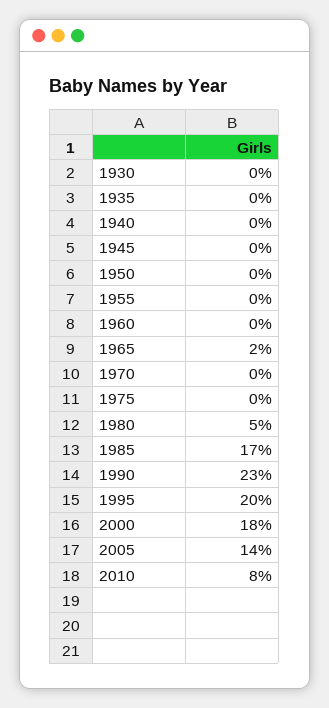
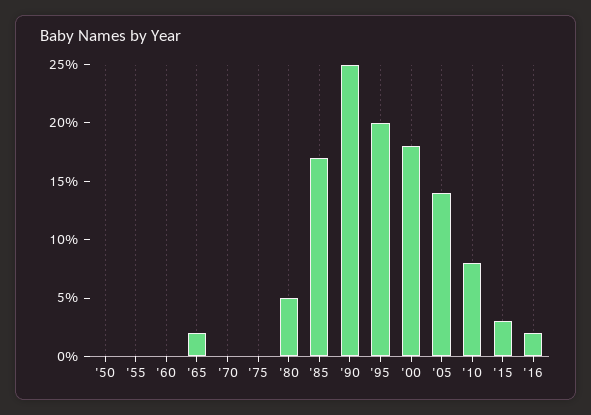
1930: 0 -> none
1935: 0 -> none
1940: 0 -> none
1945: 0 -> none
1990: 23 -> 25
'15: none -> 3
'16: none -> 2

